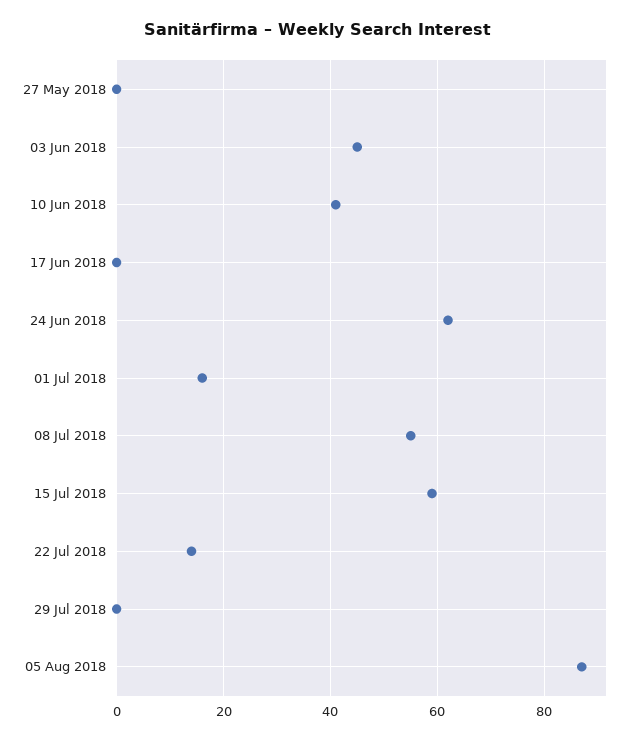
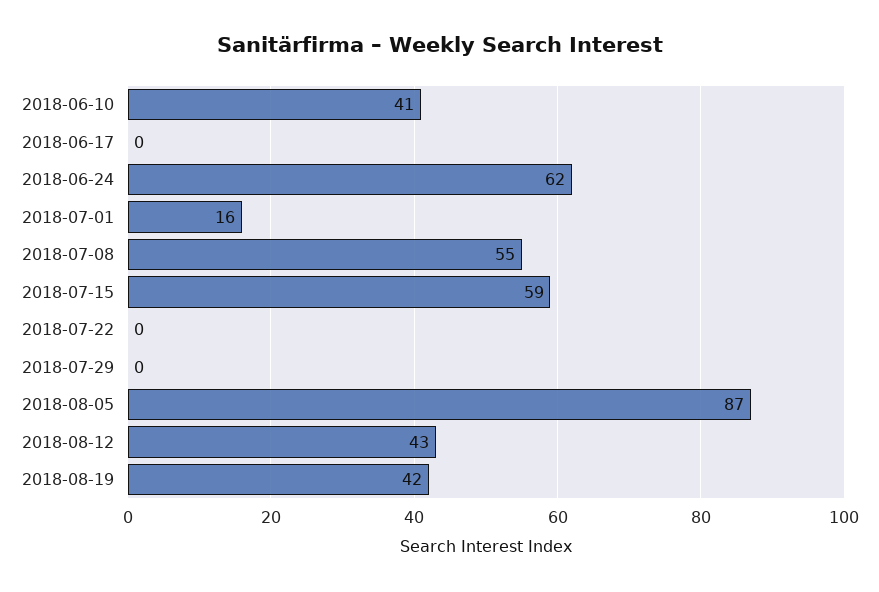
27 May 2018: 0 -> none
03 Jun 2018: 45 -> none
22 Jul 2018: 15 -> 0
2018-08-12: none -> 43
2018-08-19: none -> 42

